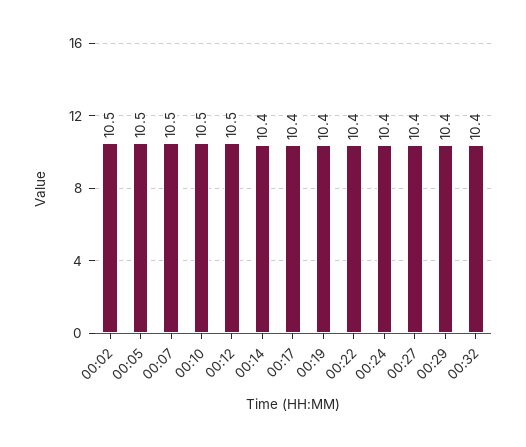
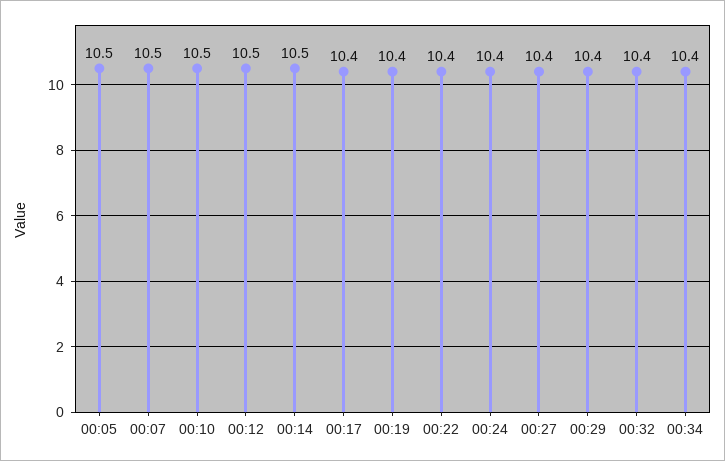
00:02: 10.5 -> none
00:14: 10.4 -> 10.5
00:34: none -> 10.4

